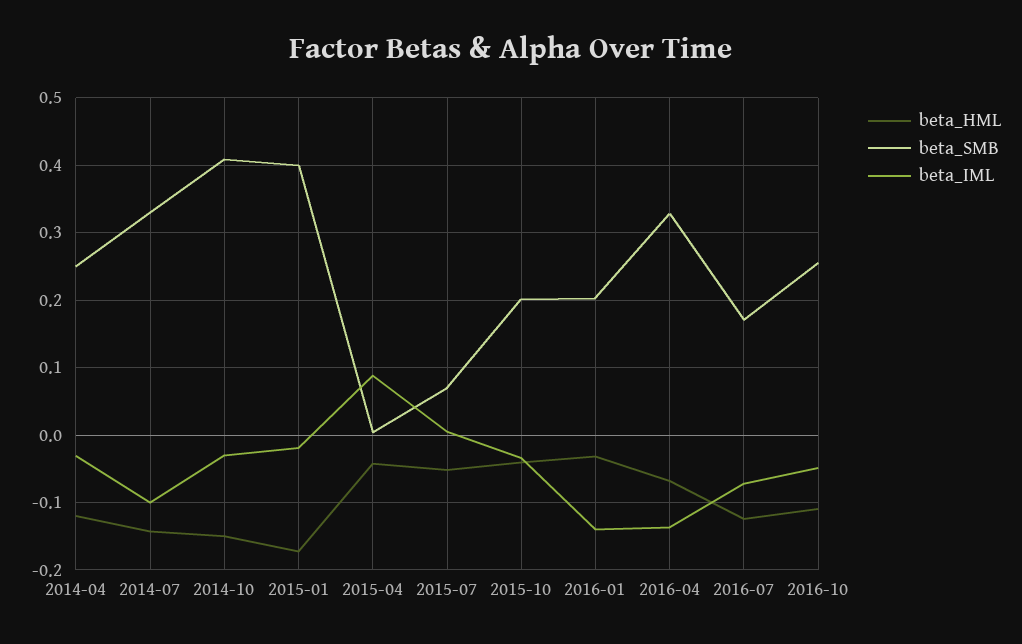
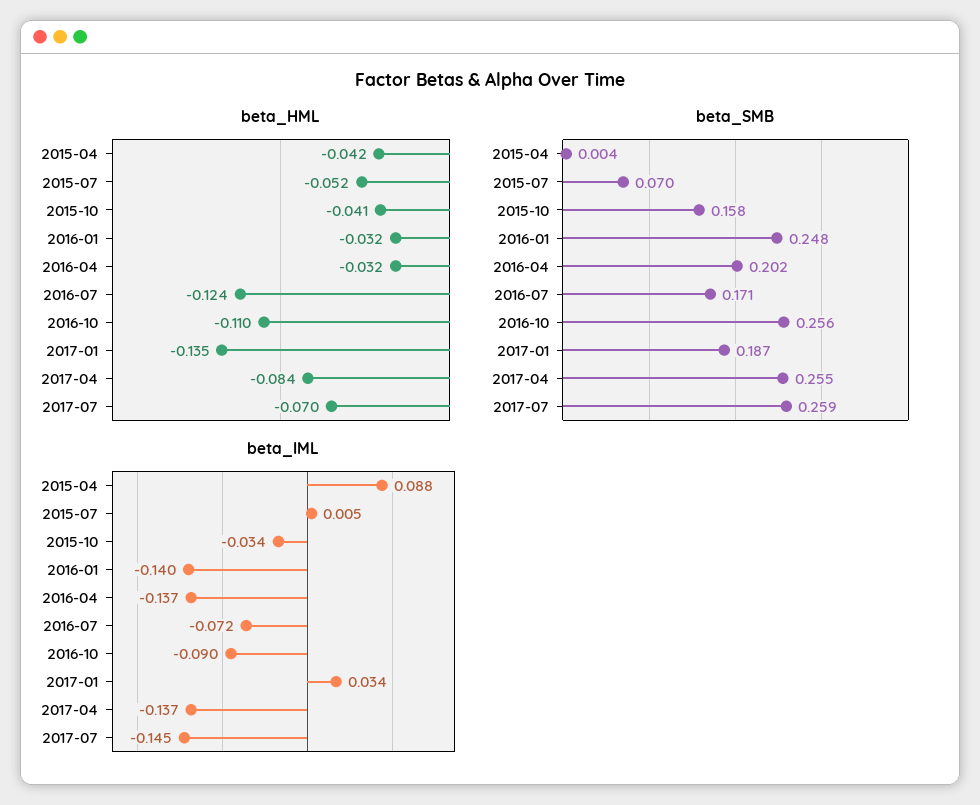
beta_HML, 2014-04: -0.12 -> none
beta_SMB, 2014-04: 0.25 -> none
beta_IML, 2014-04: -0.03 -> none
beta_HML, 2014-07: -0.14 -> none
beta_SMB, 2014-07: 0.33 -> none
beta_IML, 2014-07: -0.1 -> none
beta_HML, 2014-10: -0.15 -> none
beta_SMB, 2014-10: 0.41 -> none
beta_IML, 2014-10: -0.03 -> none
beta_HML, 2015-01: -0.17 -> none
beta_SMB, 2015-01: 0.4 -> none
beta_IML, 2015-01: -0.02 -> none
beta_SMB, 2015-10: 0.2 -> 0.158
beta_SMB, 2016-01: 0.2 -> 0.248
beta_HML, 2016-04: -0.07 -> -0.032
beta_SMB, 2016-04: 0.33 -> 0.202
beta_IML, 2016-10: -0.05 -> -0.09
beta_HML, 2017-01: none -> -0.135
beta_HML, 2017-04: none -> -0.084
beta_HML, 2017-07: none -> -0.07
beta_SMB, 2017-01: none -> 0.187
beta_SMB, 2017-04: none -> 0.255
beta_SMB, 2017-07: none -> 0.259
beta_IML, 2017-01: none -> 0.034
beta_IML, 2017-04: none -> -0.137
beta_IML, 2017-07: none -> -0.145

